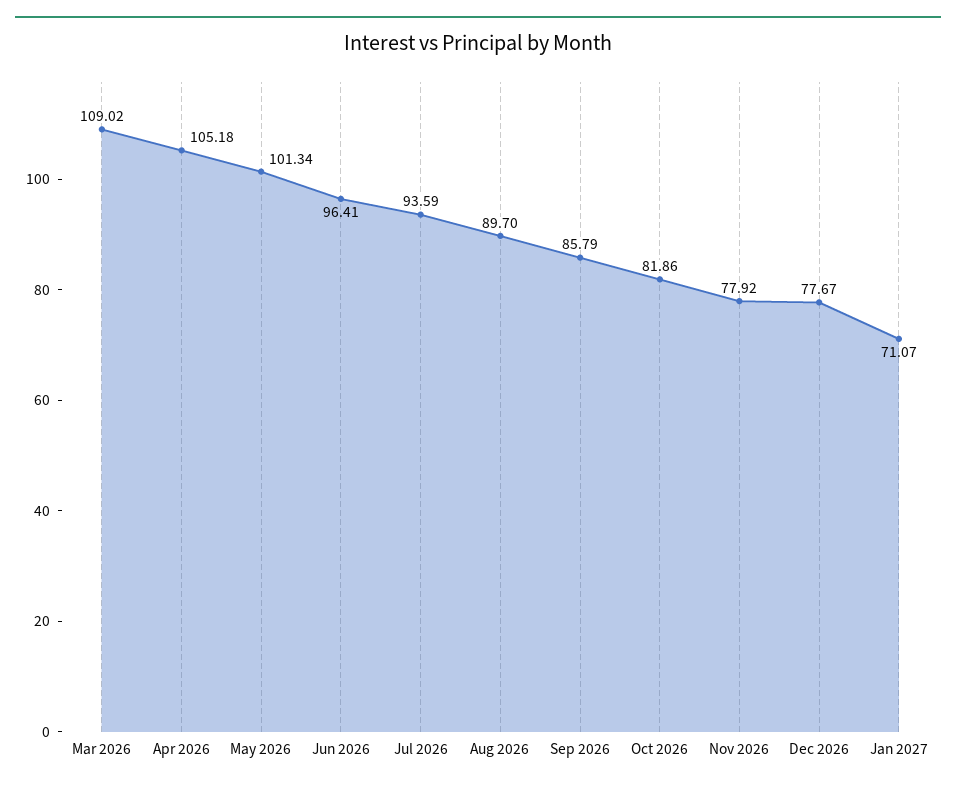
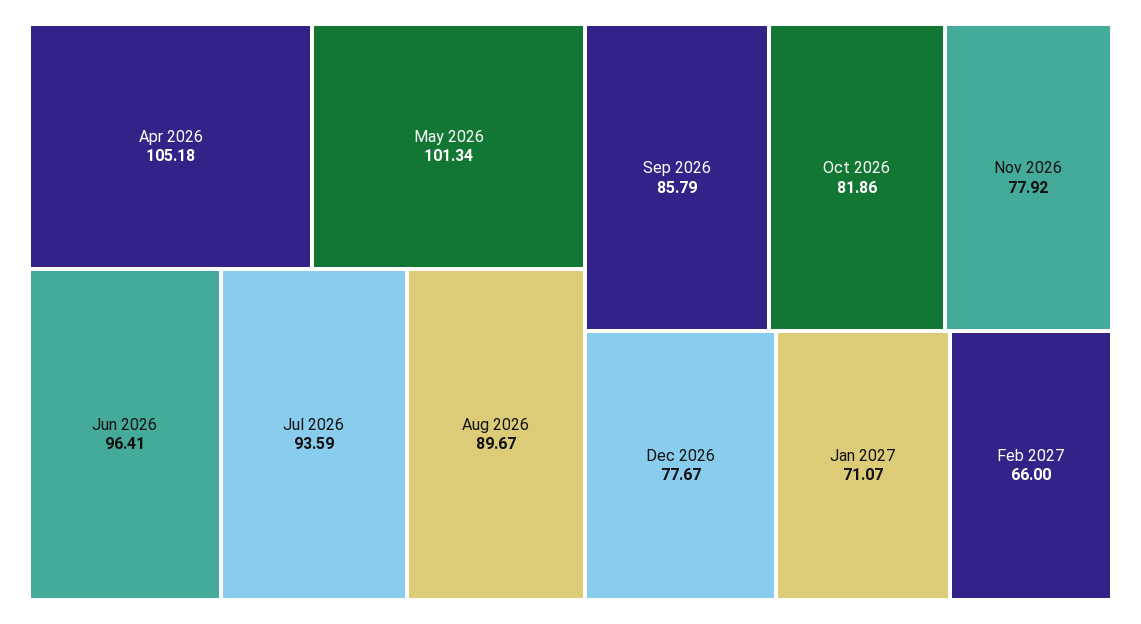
Mar 2026: 109.02 -> none
Aug 2026: 89.7 -> 89.67
Feb 2027: none -> 66

